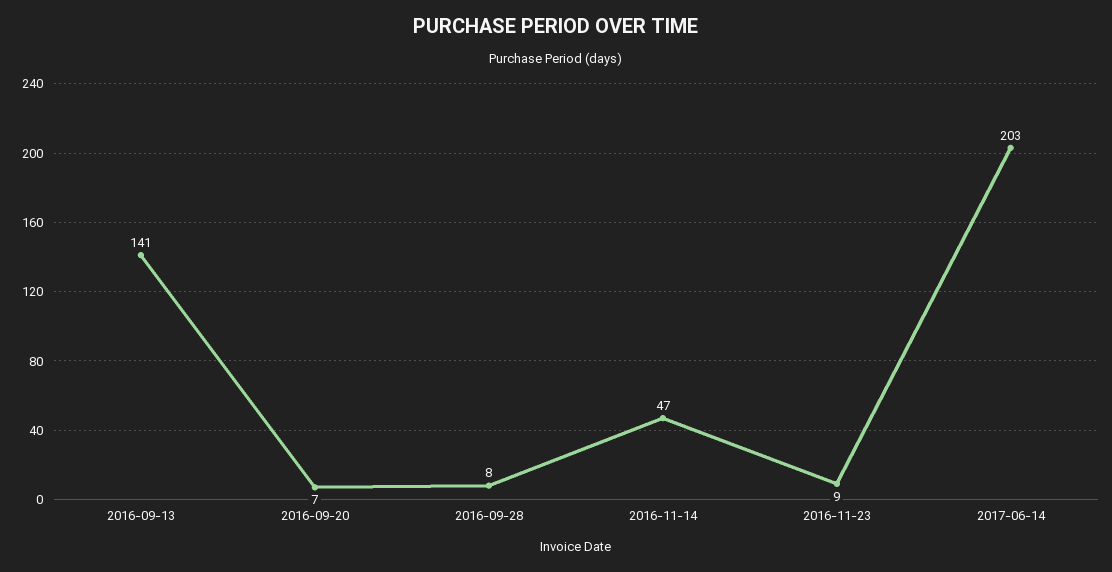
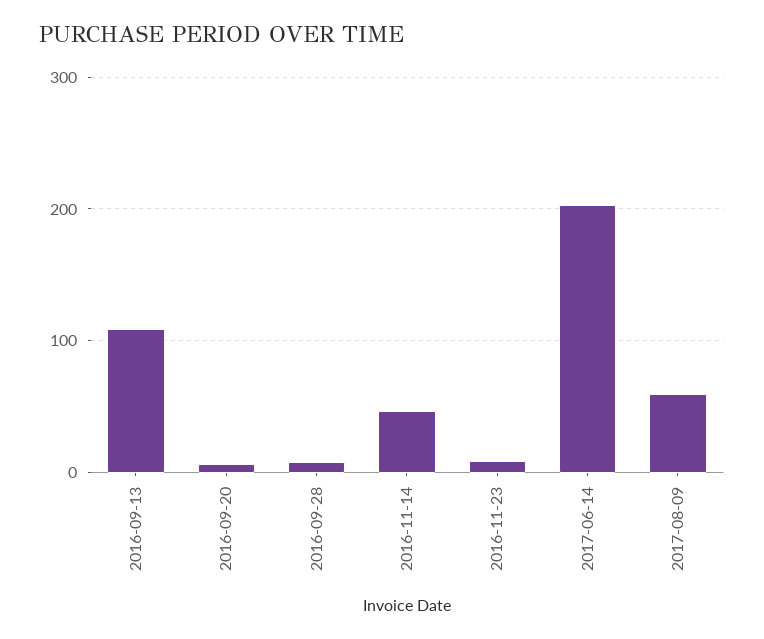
2016-09-13: 141 -> 110
2017-08-09: none -> 60

